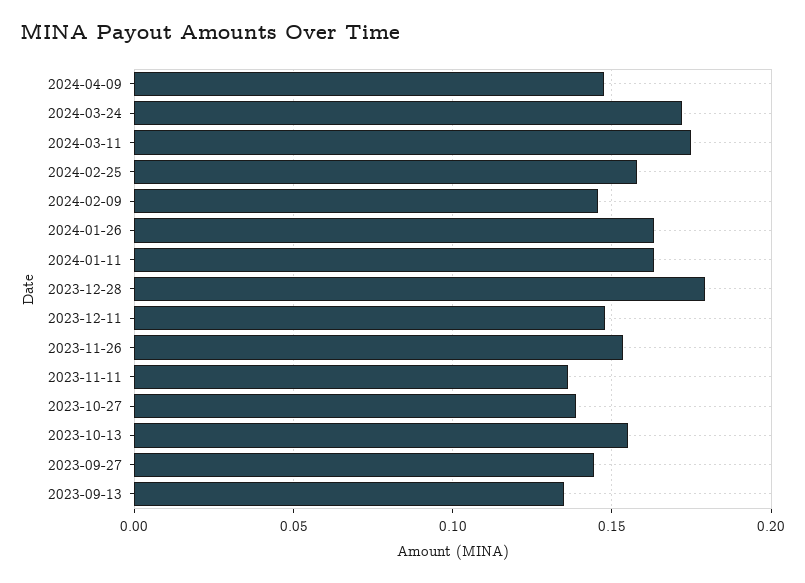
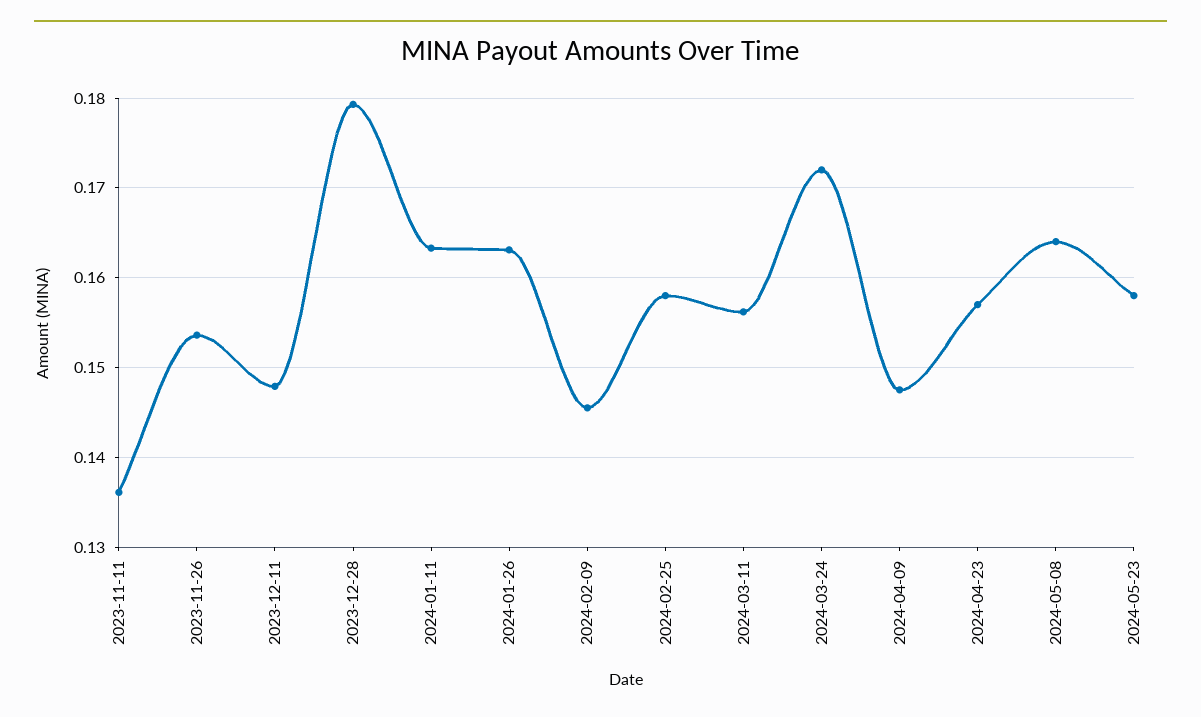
2024-03-11: 0.175 -> 0.156
2023-10-27: 0.14 -> none
2023-10-13: 0.155 -> none
2023-09-27: 0.145 -> none
2023-09-13: 0.135 -> none
2024-04-23: none -> 0.157
2024-05-08: none -> 0.164
2024-05-23: none -> 0.158

